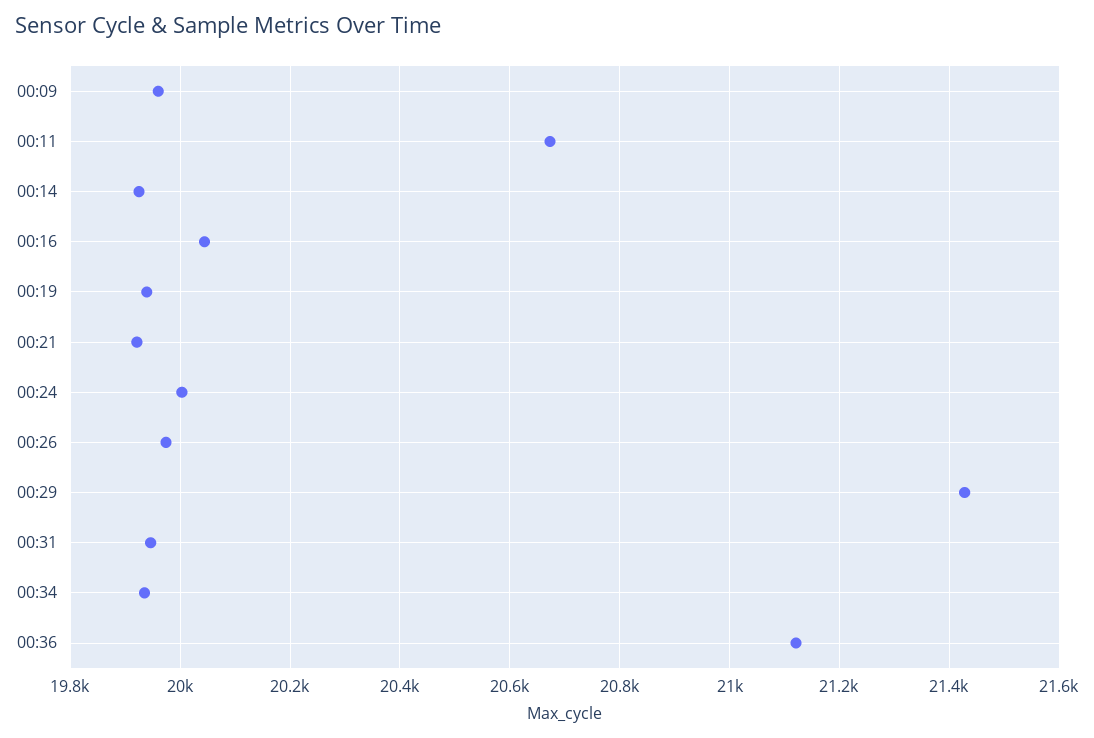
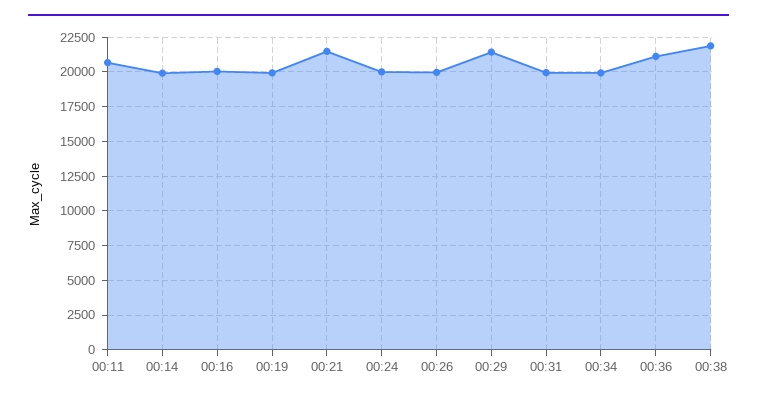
00:09: 19960 -> none
00:21: 19920 -> 21500
00:38: none -> 22000

